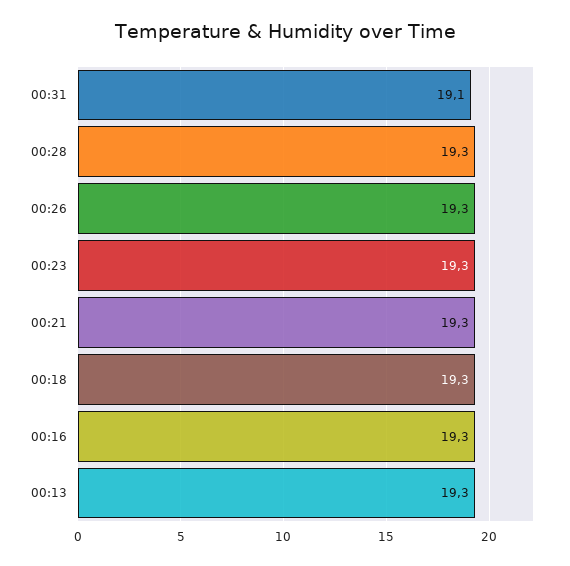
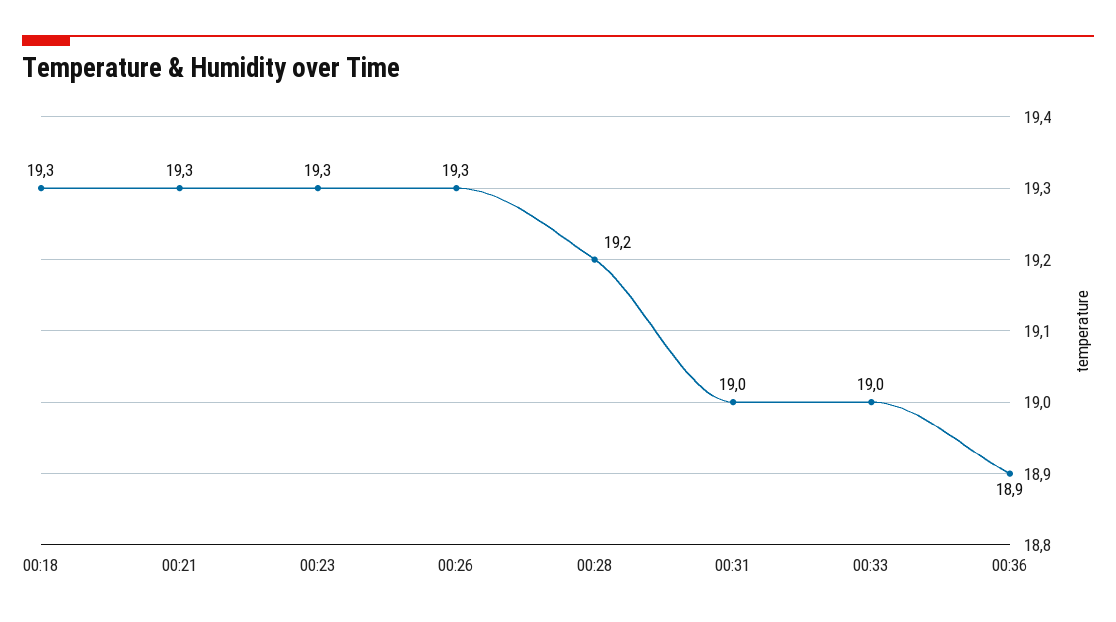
00:31: 19.1 -> 19
00:28: 19.3 -> 19.2
00:16: 19.3 -> none
00:13: 19.3 -> none
00:33: none -> 19
00:36: none -> 18.9

